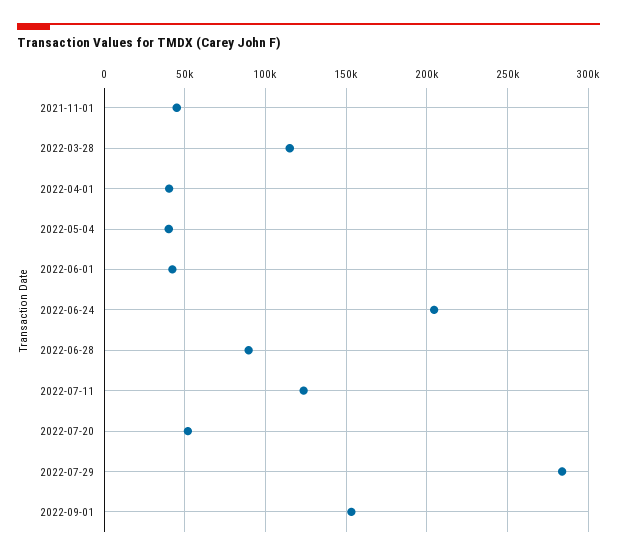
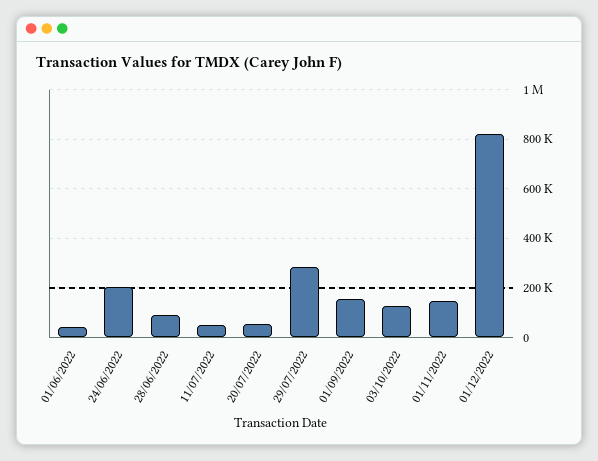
2021-11-01: 45000 -> none
2022-03-28: 115000 -> none
2022-04-01: 40000 -> none
2022-05-04: 40000 -> none
2022-07-11: 125000 -> 50000
03/10/2022: none -> 125000
01/11/2022: none -> 150000
01/12/2022: none -> 825000

